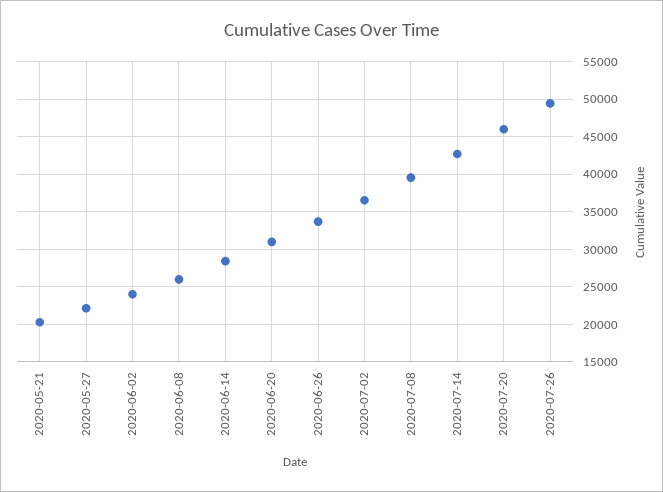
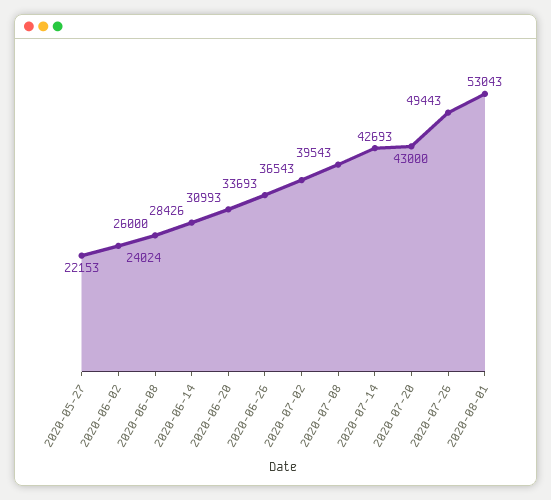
2020-05-21: 20000 -> none
2020-07-20: 46000 -> 43000
2020-08-01: none -> 53043

